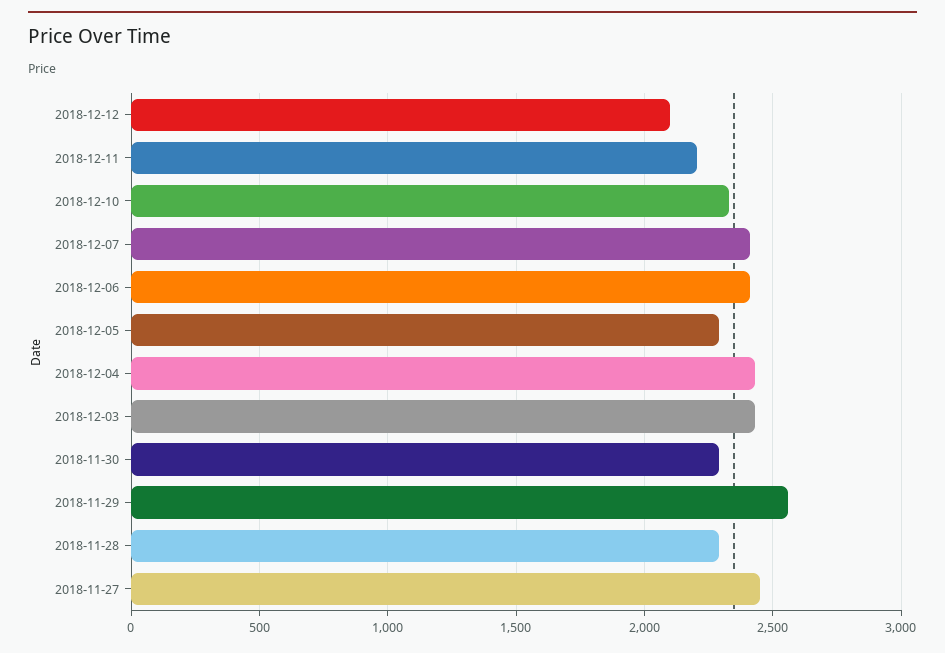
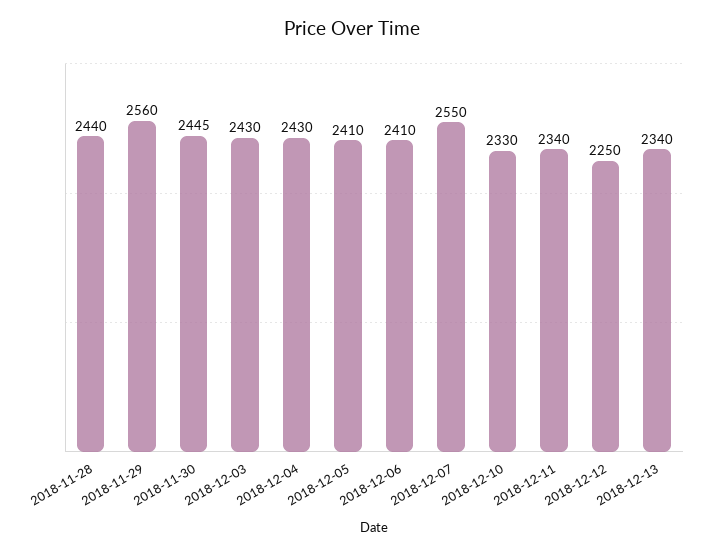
2018-12-12: 2100 -> 2250
2018-12-11: 2200 -> 2340
2018-12-07: 2400 -> 2550
2018-12-05: 2300 -> 2410
2018-11-30: 2300 -> 2445
2018-11-28: 2300 -> 2440
2018-11-27: 2450 -> none
2018-12-13: none -> 2340

